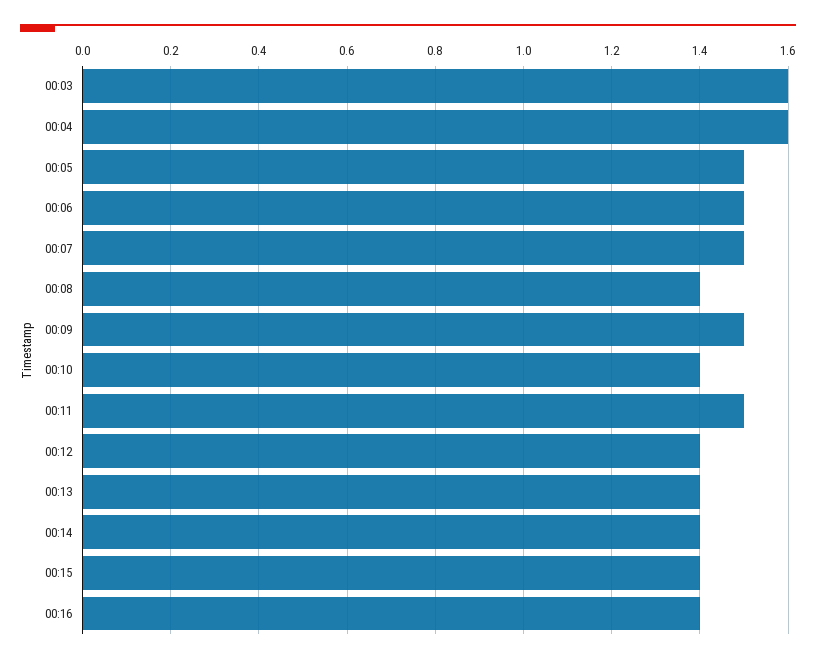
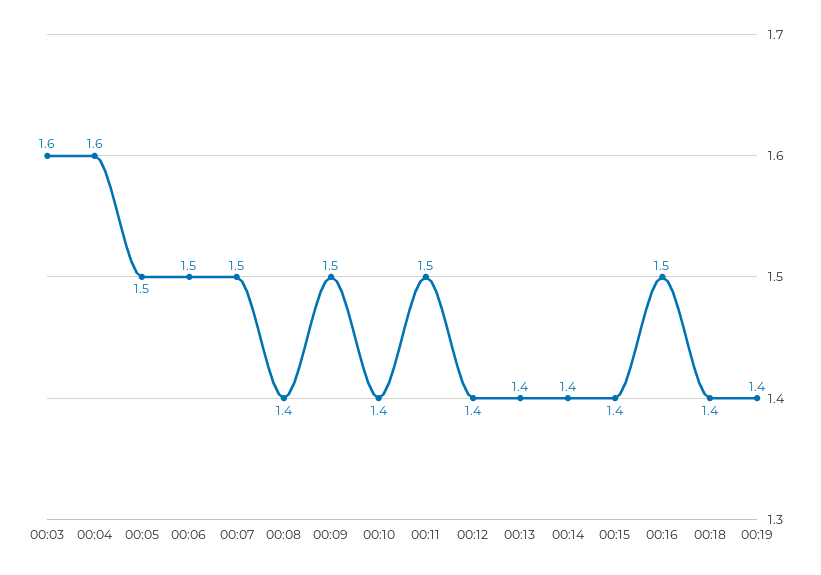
00:16: 1.4 -> 1.5
00:18: none -> 1.4
00:19: none -> 1.4

